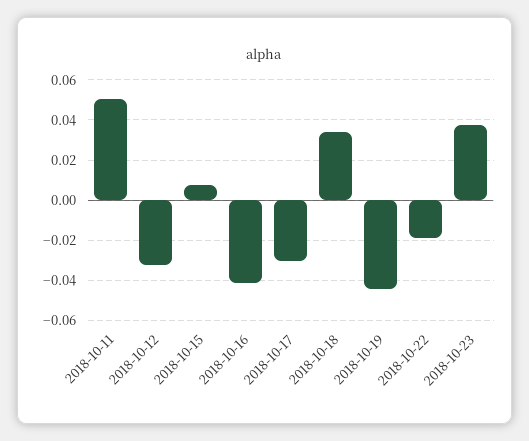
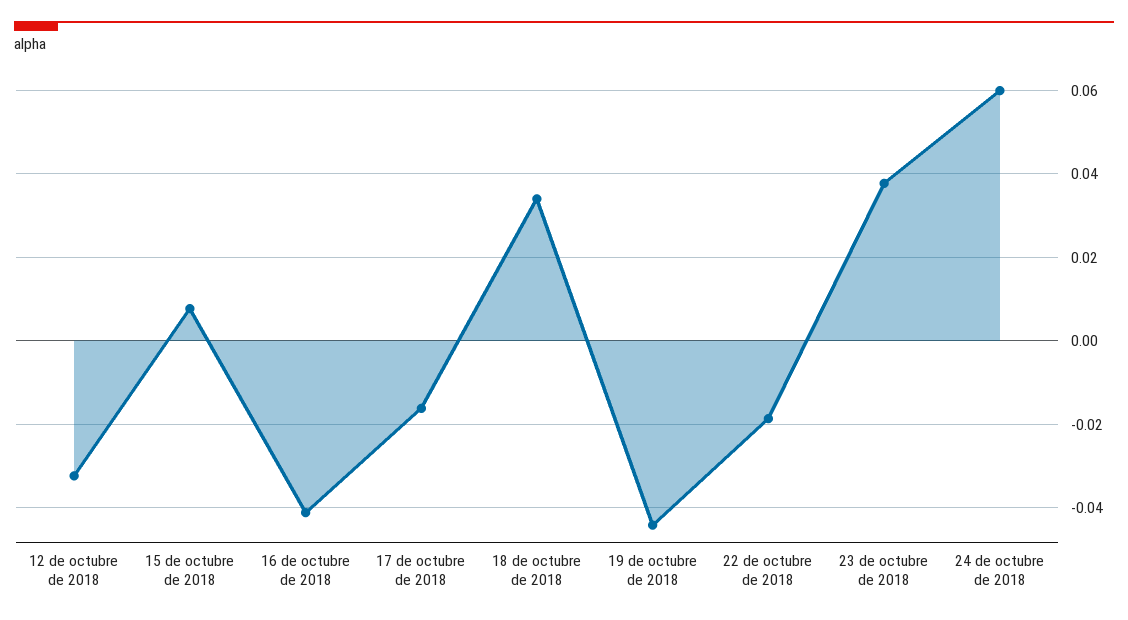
2018-10-11: 0.05 -> none
2018-10-17: -0.03 -> -0.016
24 de octubre de 2018: none -> 0.06

